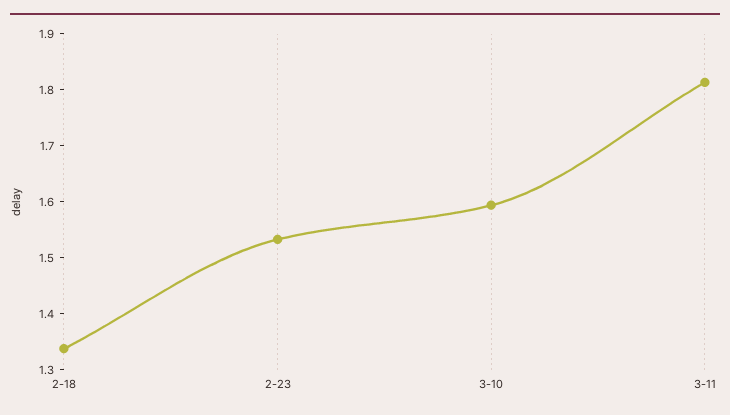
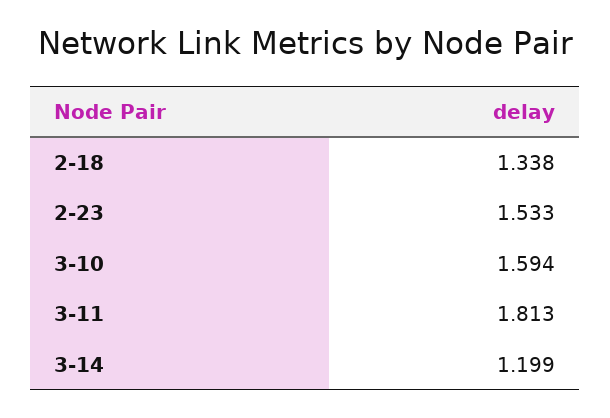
3-14: none -> 1.199

